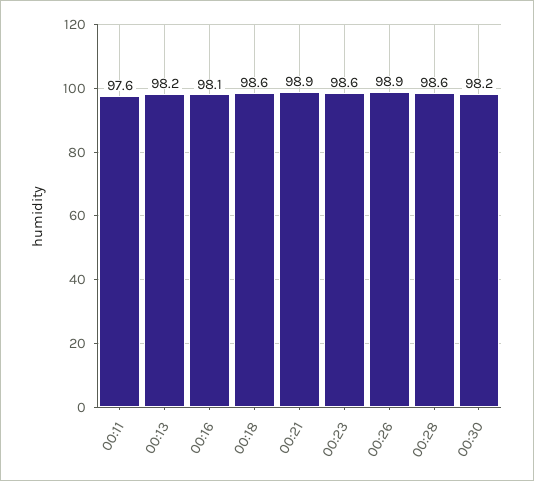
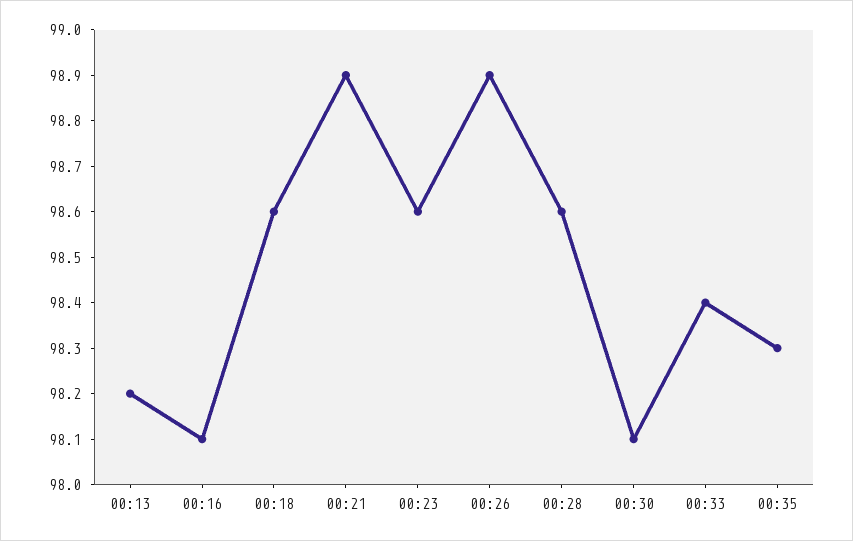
00:11: 97.6 -> none
00:30: 98.2 -> 98.1
00:33: none -> 98.4
00:35: none -> 98.3

